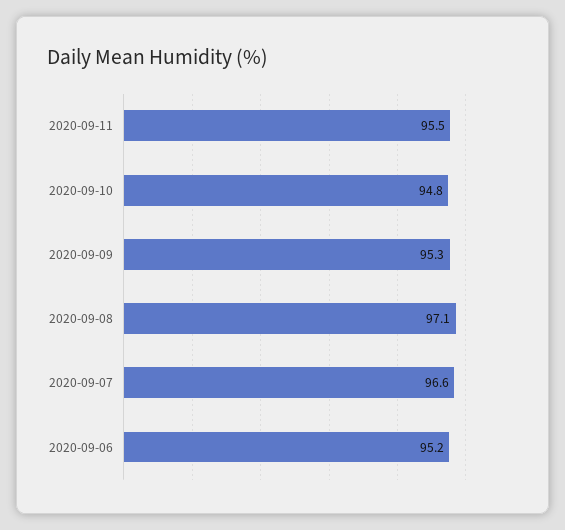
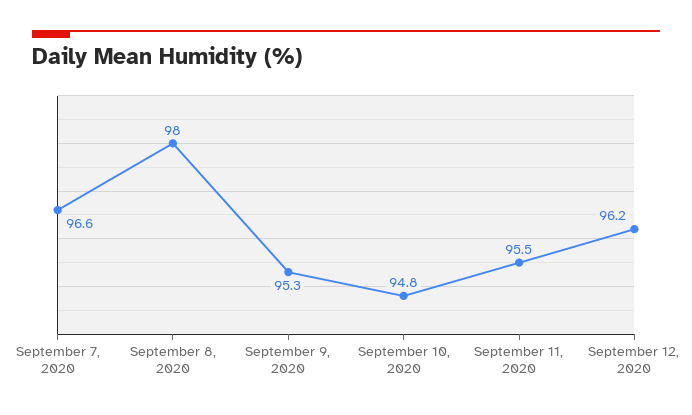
2020-09-08: 97.1 -> 98
2020-09-06: 95.2 -> none
September 12, 2020: none -> 96.2

